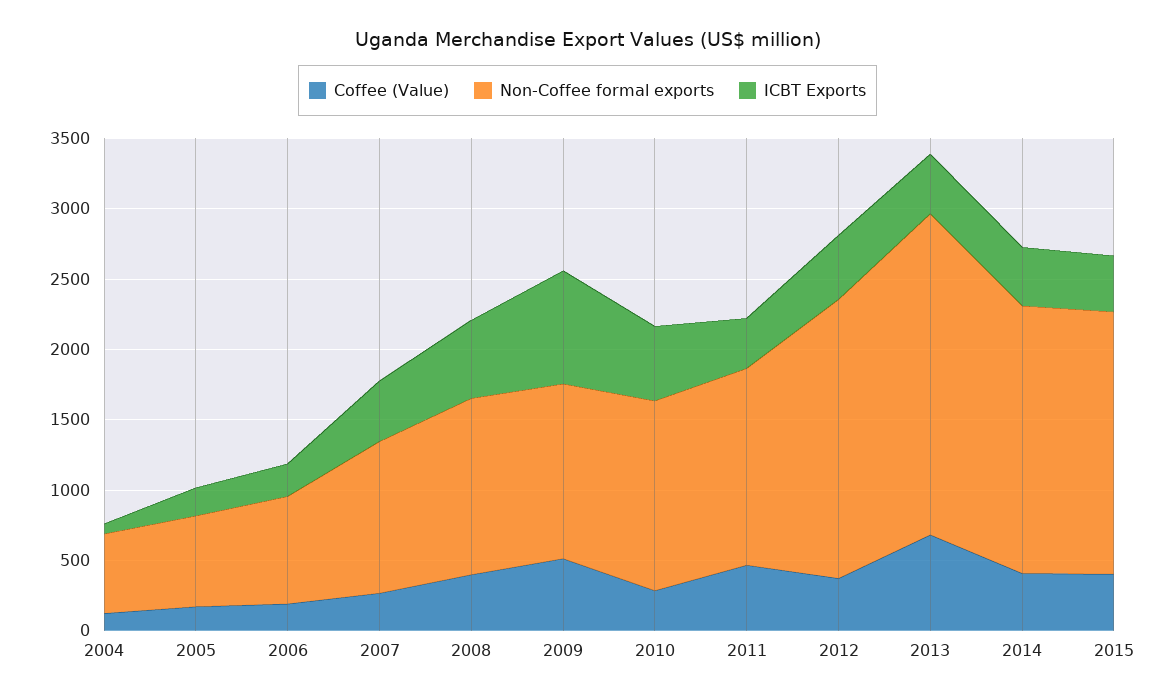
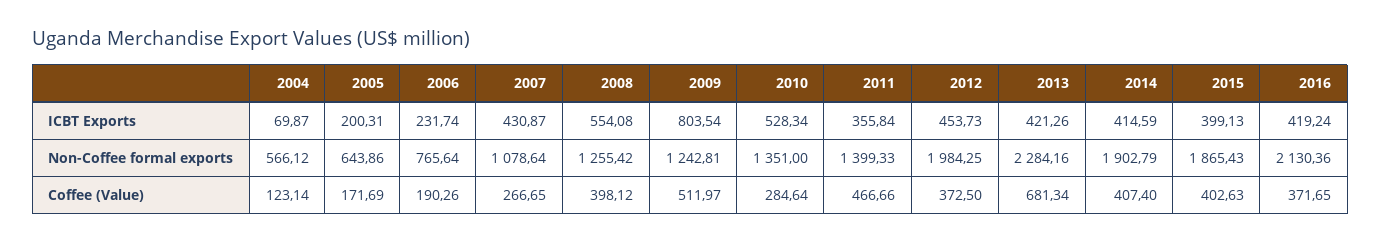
ICBT Exports, 2016: none -> 419.24
Non-Coffee formal exports, 2016: none -> 2130.36
Coffee (Value), 2016: none -> 371.65

